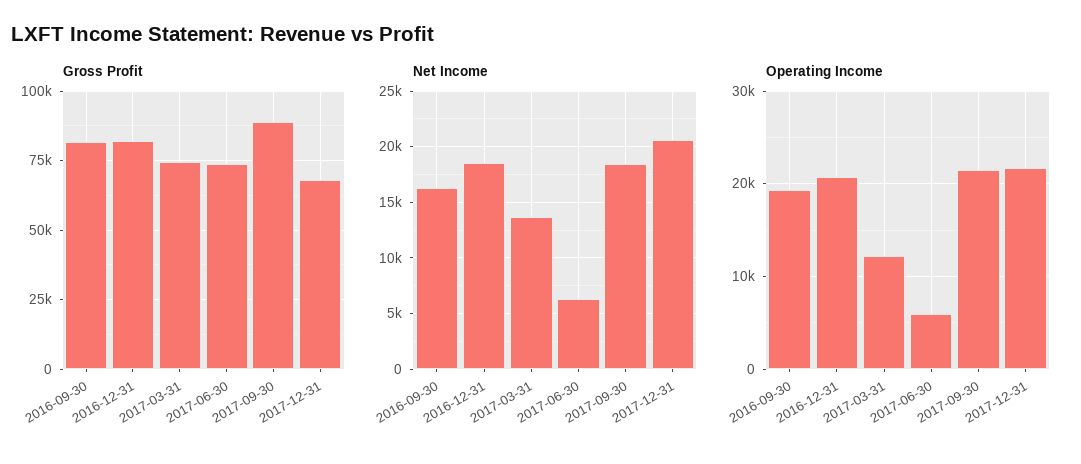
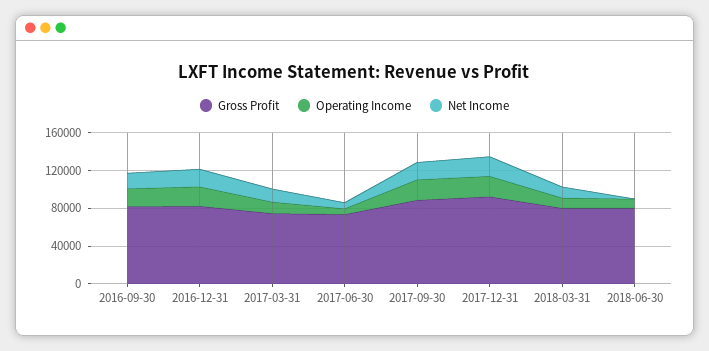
Gross Profit, 2017-12-31: 67500 -> 90000
Gross Profit, 2018-03-31: none -> 80000
Operating Income, 2018-03-31: none -> 10000
Net Income, 2018-03-31: none -> 10000
Gross Profit, 2018-06-30: none -> 80000
Operating Income, 2018-06-30: none -> 10000
Net Income, 2018-06-30: none -> 0

